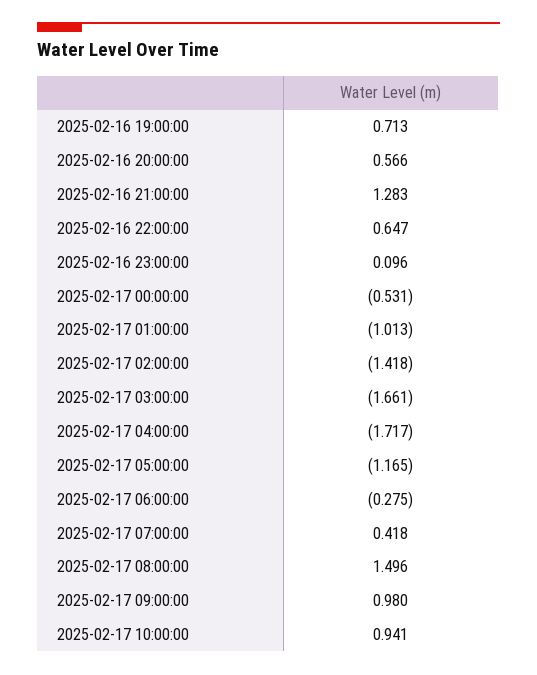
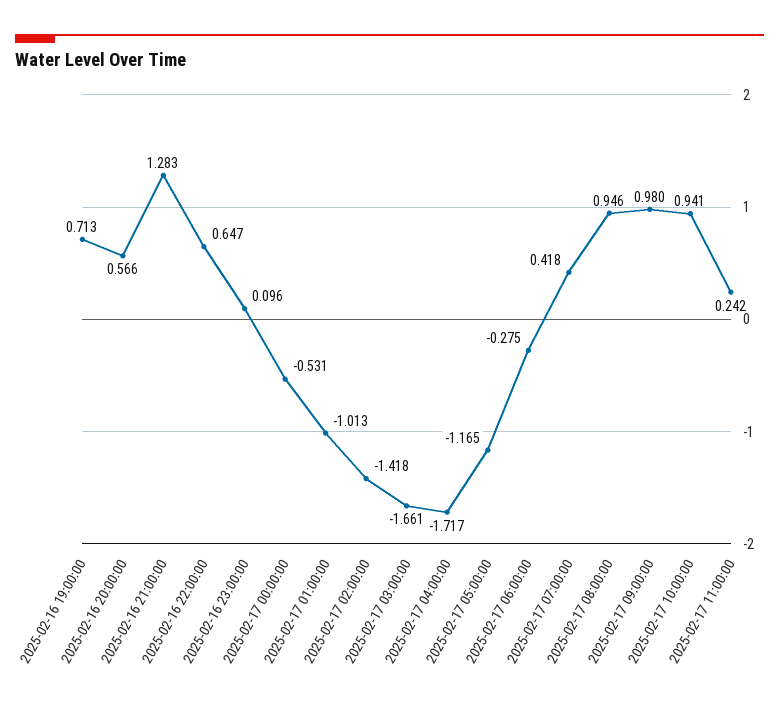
2025-02-17 08:00:00: 1.496 -> 0.946
2025-02-17 11:00:00: none -> 0.242

